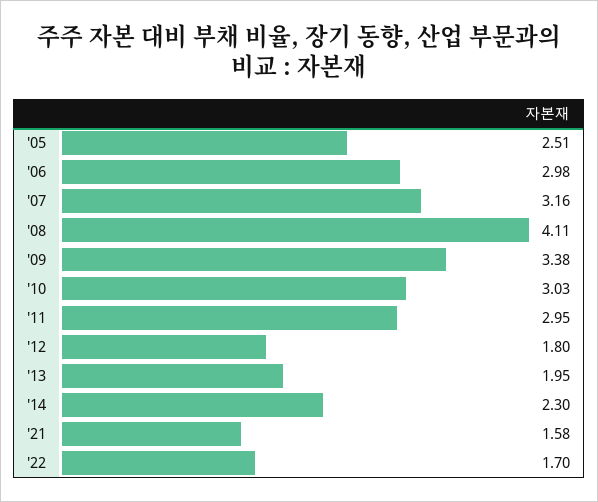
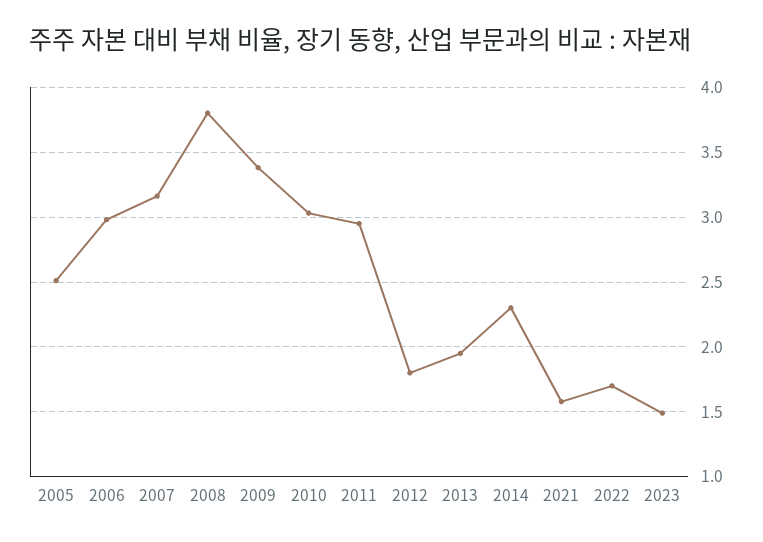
'08: 4.11 -> 3.8
2023: none -> 1.5

